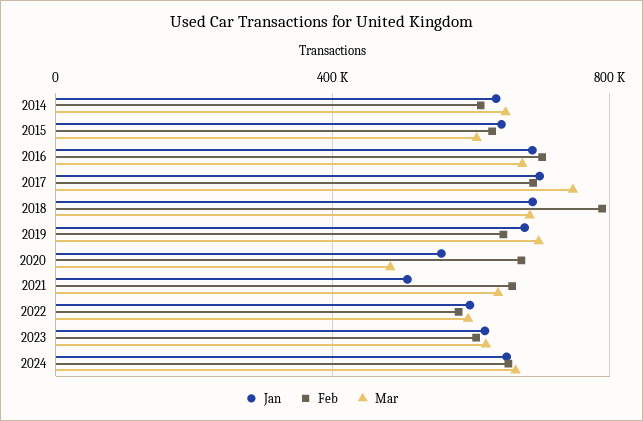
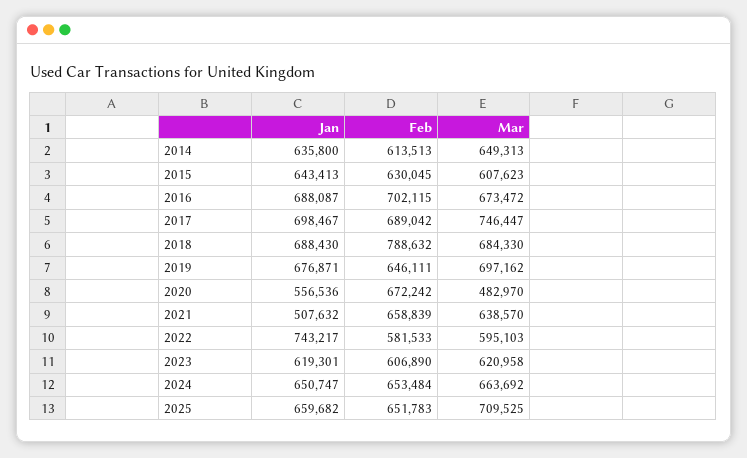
Jan, 2022: 600000 -> 743217
Jan, 2025: none -> 659682
Feb, 2025: none -> 651783
Mar, 2025: none -> 709525

